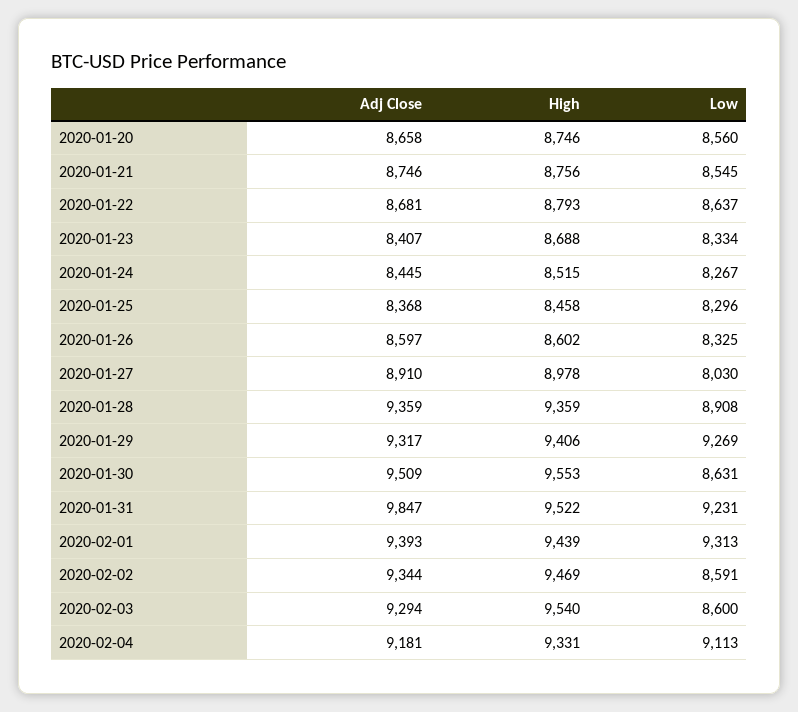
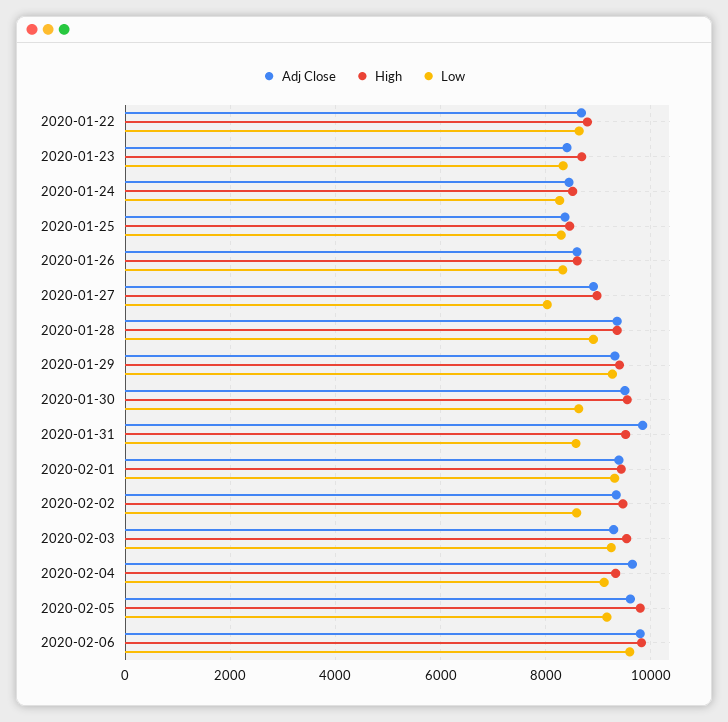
Adj Close, 2020-01-20: 8658 -> none
High, 2020-01-20: 8746 -> none
Low, 2020-01-20: 8560 -> none
Adj Close, 2020-01-21: 8746 -> none
High, 2020-01-21: 8756 -> none
Low, 2020-01-21: 8545 -> none
Low, 2020-01-31: 9231 -> 8600
Low, 2020-02-03: 8600 -> 9200
Adj Close, 2020-02-04: 9181 -> 9600
Adj Close, 2020-02-05: none -> 9600
High, 2020-02-05: none -> 9800
Low, 2020-02-05: none -> 9200
Adj Close, 2020-02-06: none -> 9800
High, 2020-02-06: none -> 9800
Low, 2020-02-06: none -> 9600

